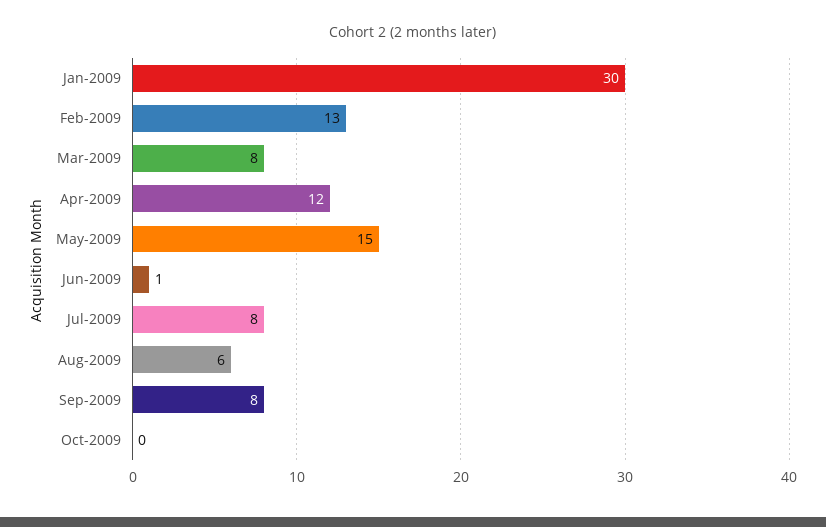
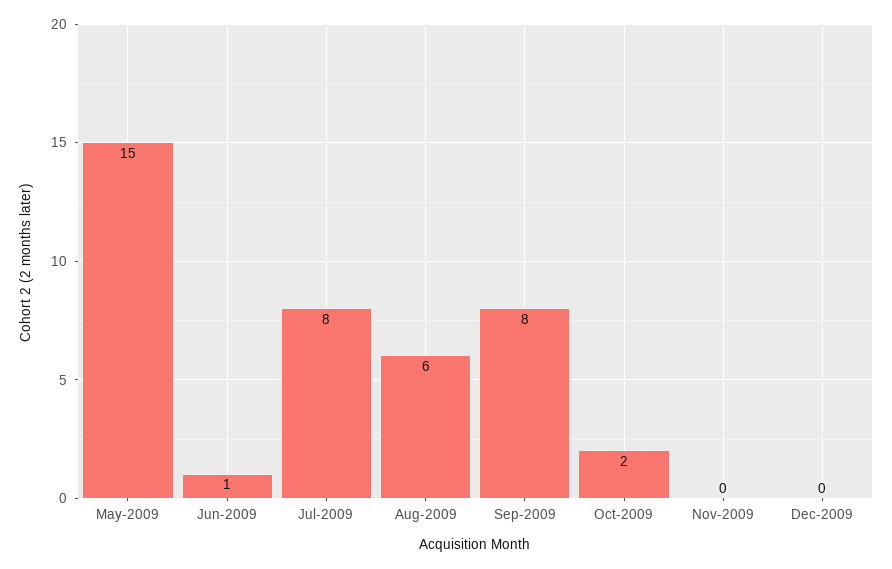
Jan-2009: 30 -> none
Feb-2009: 13 -> none
Mar-2009: 8 -> none
Apr-2009: 12 -> none
Oct-2009: 0 -> 2
Nov-2009: none -> 0
Dec-2009: none -> 0

